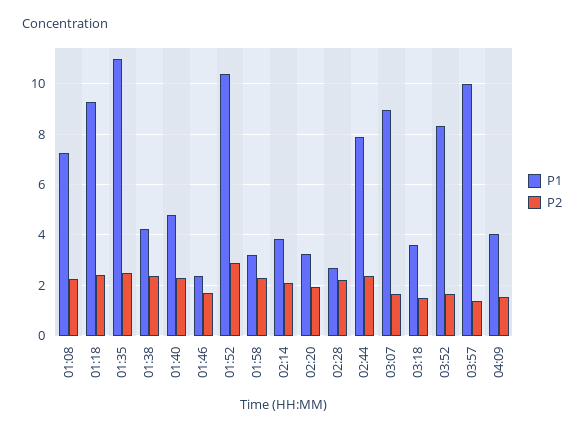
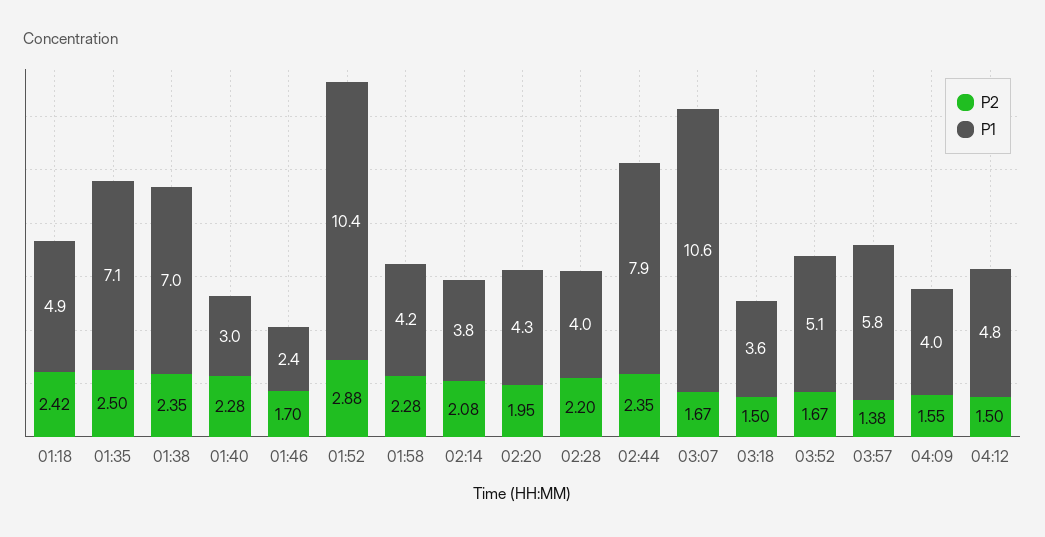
P1, 01:08: 7.25 -> none
P2, 01:08: 2.25 -> none
P1, 01:18: 9.25 -> 4.9
P1, 01:35: 11 -> 7.1
P1, 01:38: 4.25 -> 7
P1, 01:40: 4.75 -> 3
P1, 01:58: 3.25 -> 4.2
P1, 02:20: 3.25 -> 4.3
P1, 02:28: 2.75 -> 4
P1, 03:07: 9 -> 10.6
P1, 03:52: 8.25 -> 5.1
P1, 03:57: 10 -> 5.8
P2, 04:12: none -> 1.5
P1, 04:12: none -> 4.8

